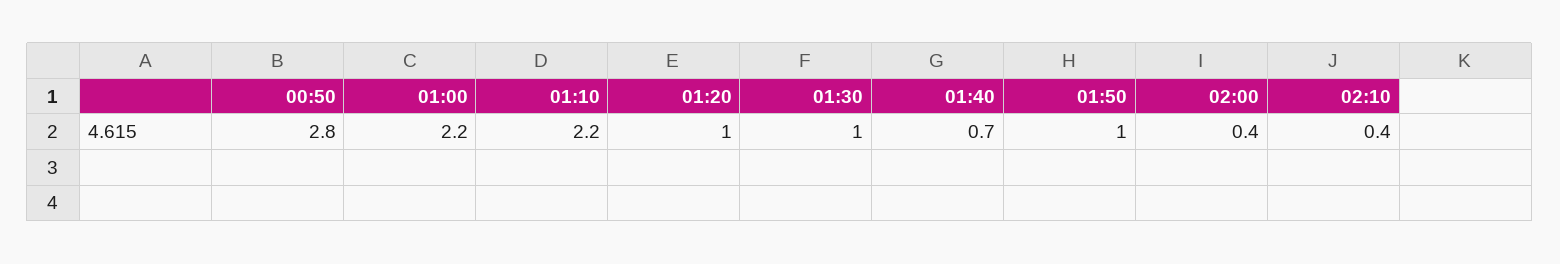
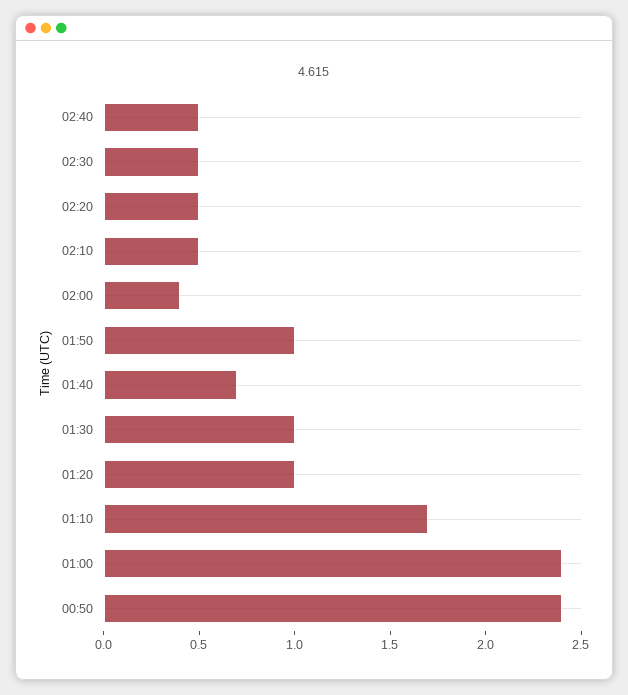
00:50: 2.8 -> 2.4
01:00: 2.2 -> 2.4
01:10: 2.2 -> 1.7
02:10: 0.4 -> 0.5
02:40: none -> 0.5
02:30: none -> 0.5
02:20: none -> 0.5

